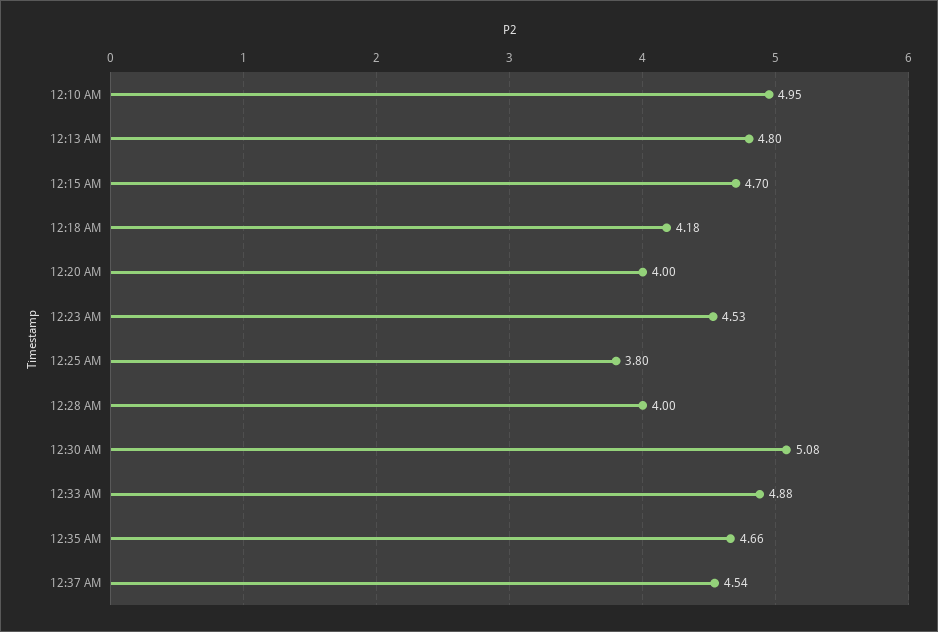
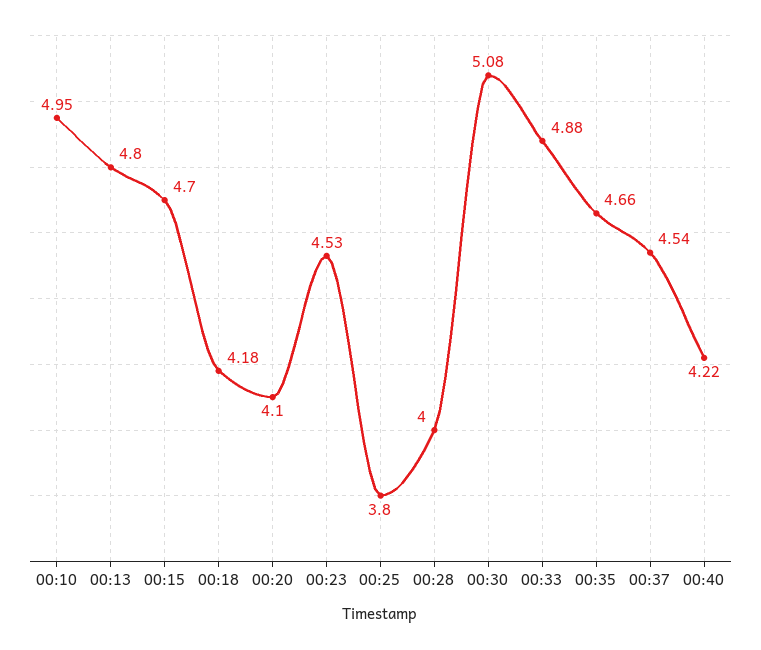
12:20 AM: 4 -> 4.1
00:40: none -> 4.22

